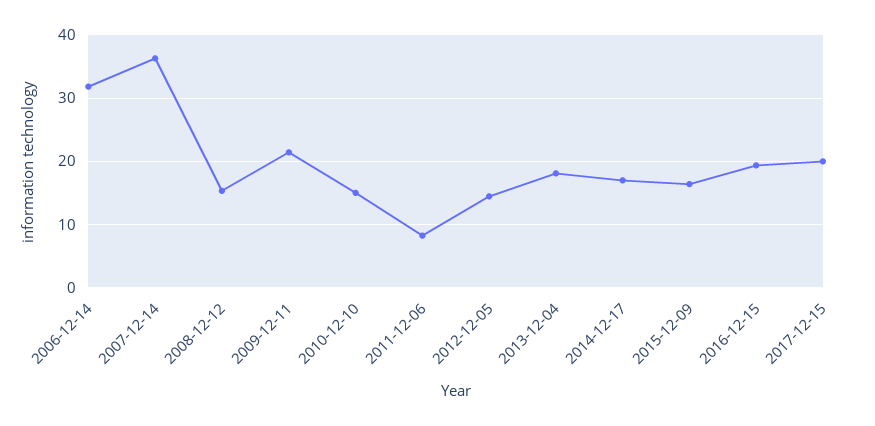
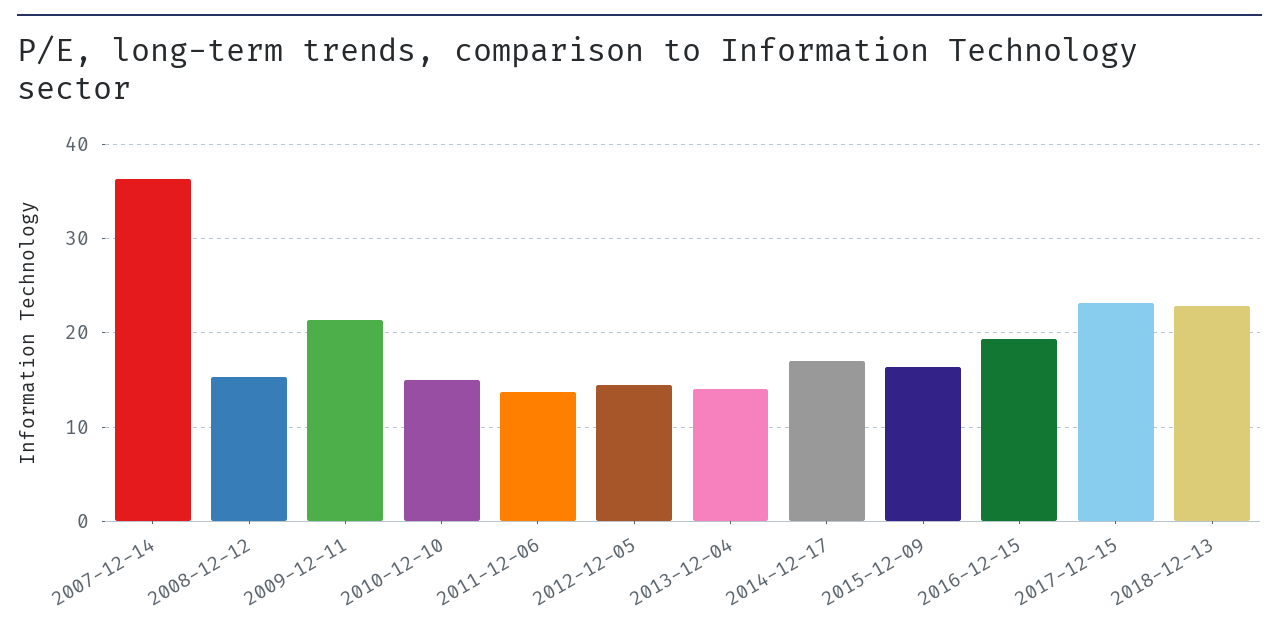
2006-12-14: 32 -> none
2011-12-06: 8 -> 14
2013-12-04: 18 -> 14
2017-12-15: 20 -> 23
2018-12-13: none -> 23

